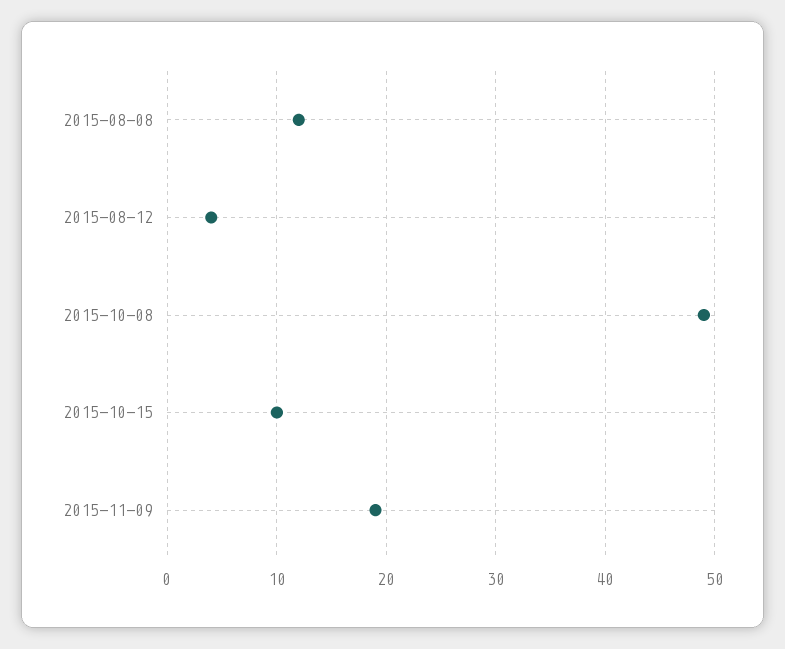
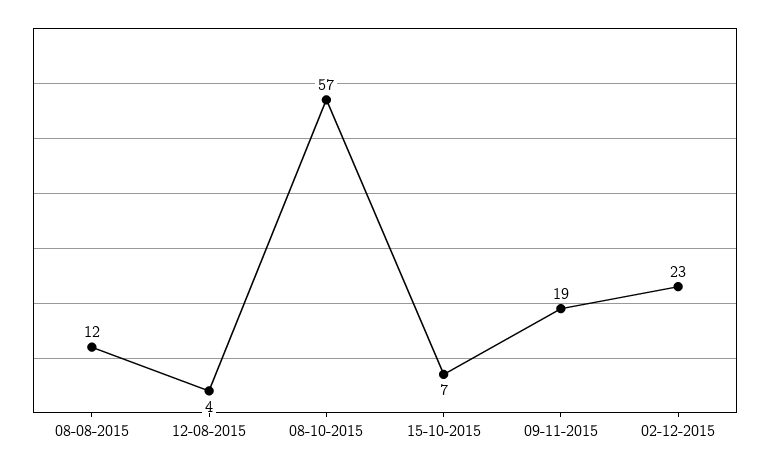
2015-10-08: 49 -> 57
2015-10-15: 10 -> 7
02-12-2015: none -> 23

